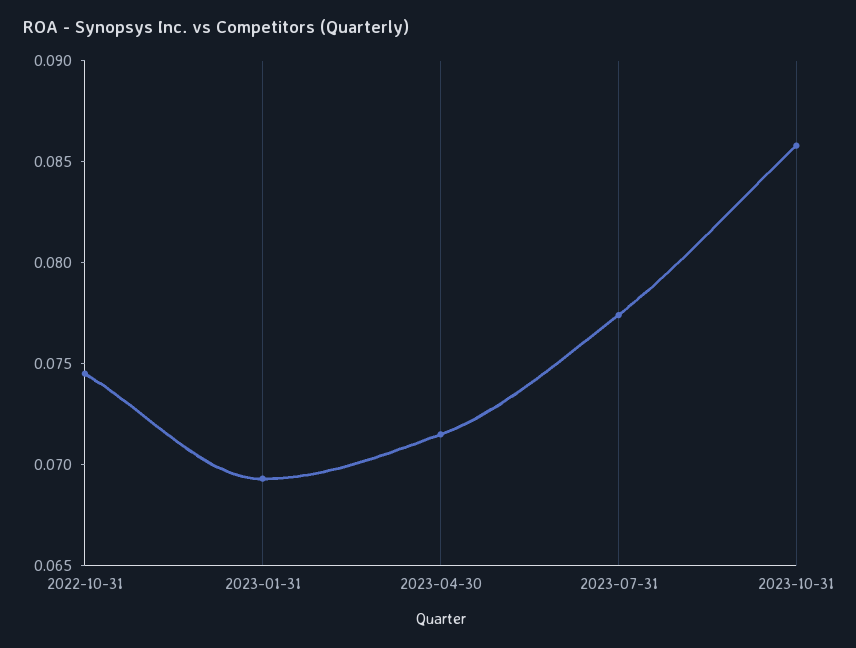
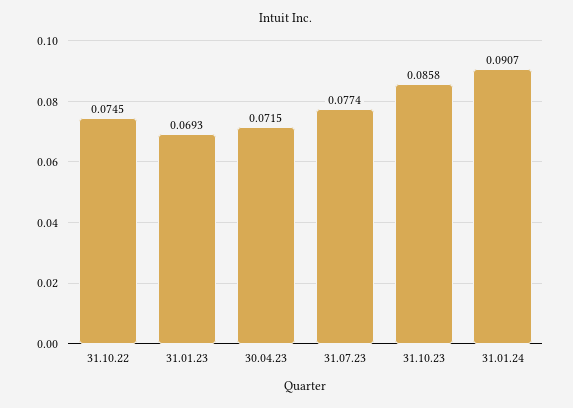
31.01.24: none -> 0.0907

